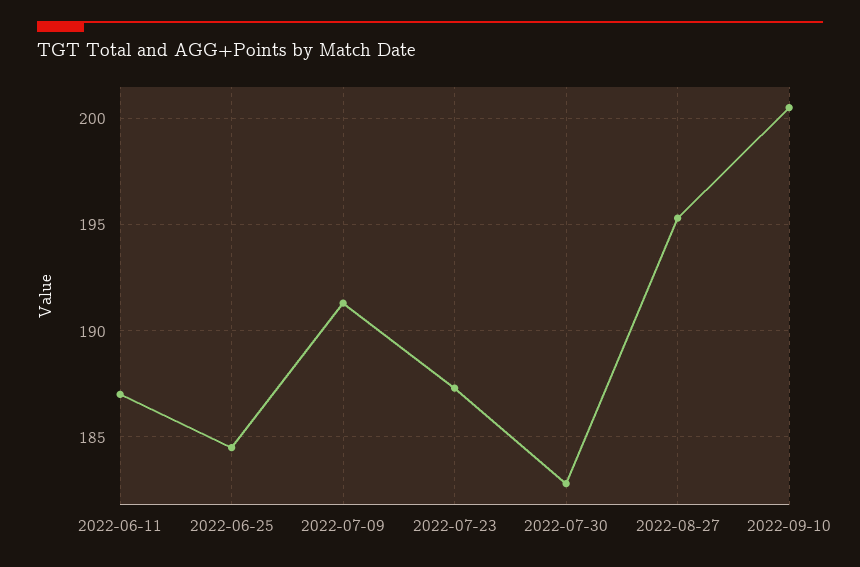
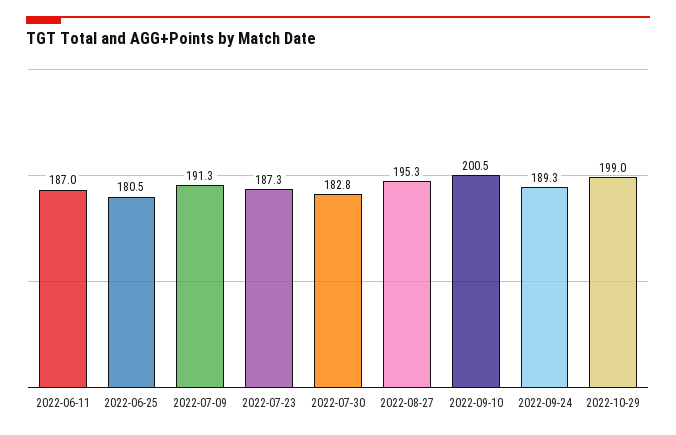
2022-06-25: 184.5 -> 180.5
2022-09-24: none -> 189.3
2022-10-29: none -> 199

